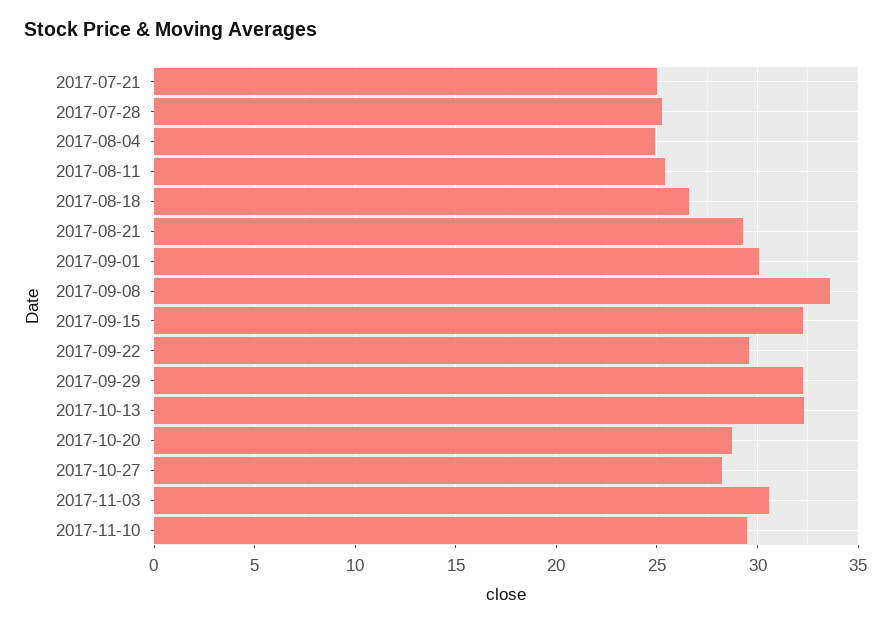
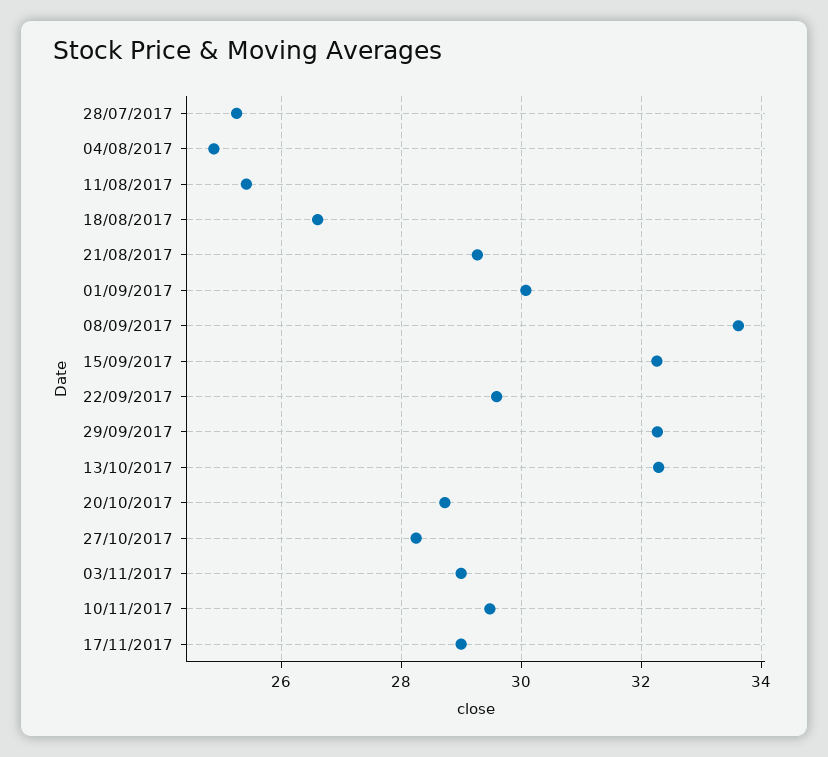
2017-07-21: 25 -> none
2017-11-03: 30.5 -> 29
17/11/2017: none -> 29

